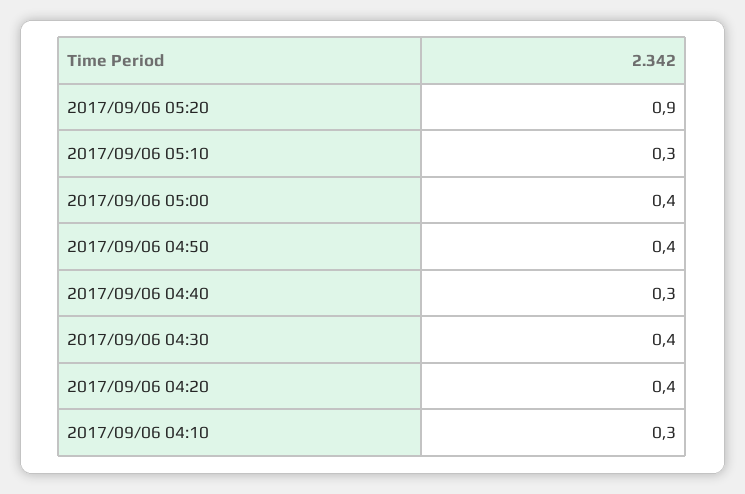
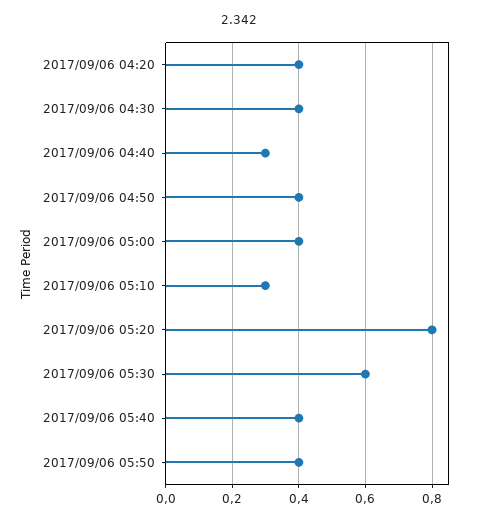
2017/09/06 05:20: 0.9 -> 0.8
2017/09/06 04:10: 0.3 -> none
2017/09/06 05:30: none -> 0.6
2017/09/06 05:40: none -> 0.4
2017/09/06 05:50: none -> 0.4

